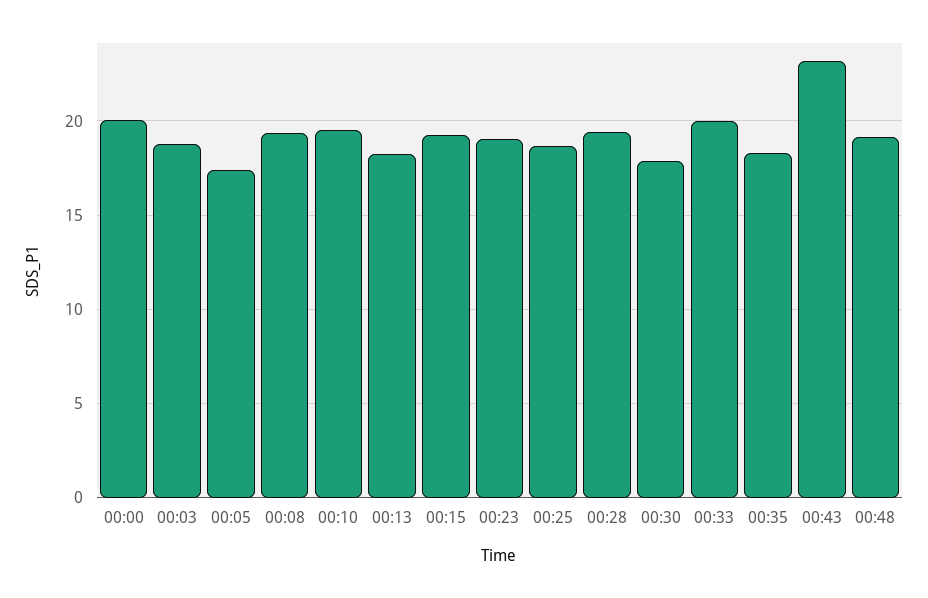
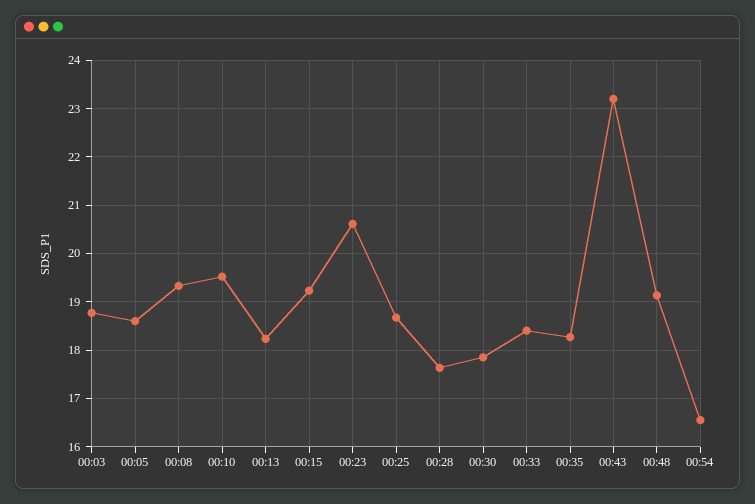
00:00: 20 -> none
00:05: 17.5 -> 18.6
00:23: 19 -> 20.6
00:28: 19.5 -> 17.6
00:33: 20 -> 18.4
00:54: none -> 16.6

